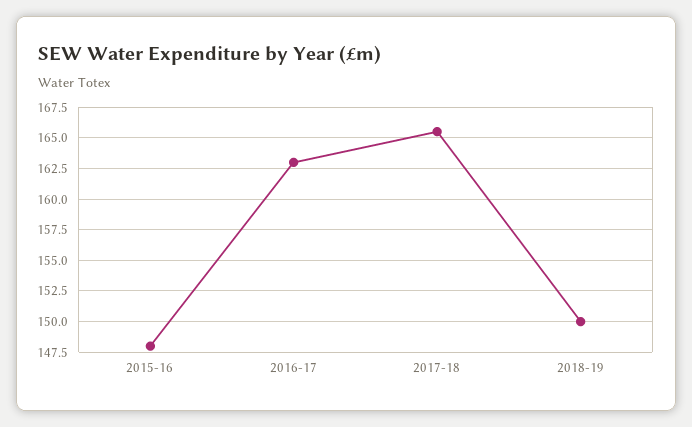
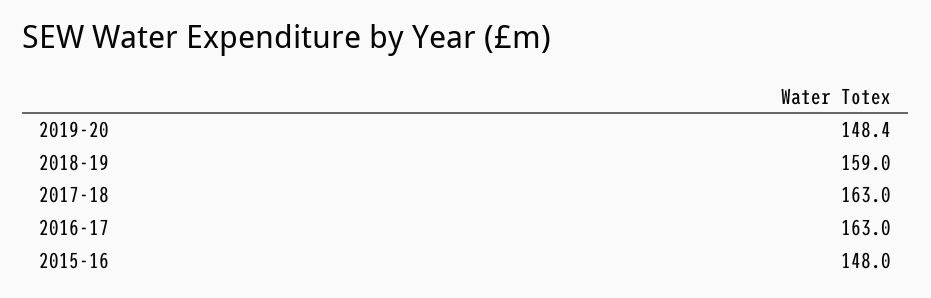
2017-18: 165.5 -> 163
2018-19: 150 -> 159
2019-20: none -> 148.4

